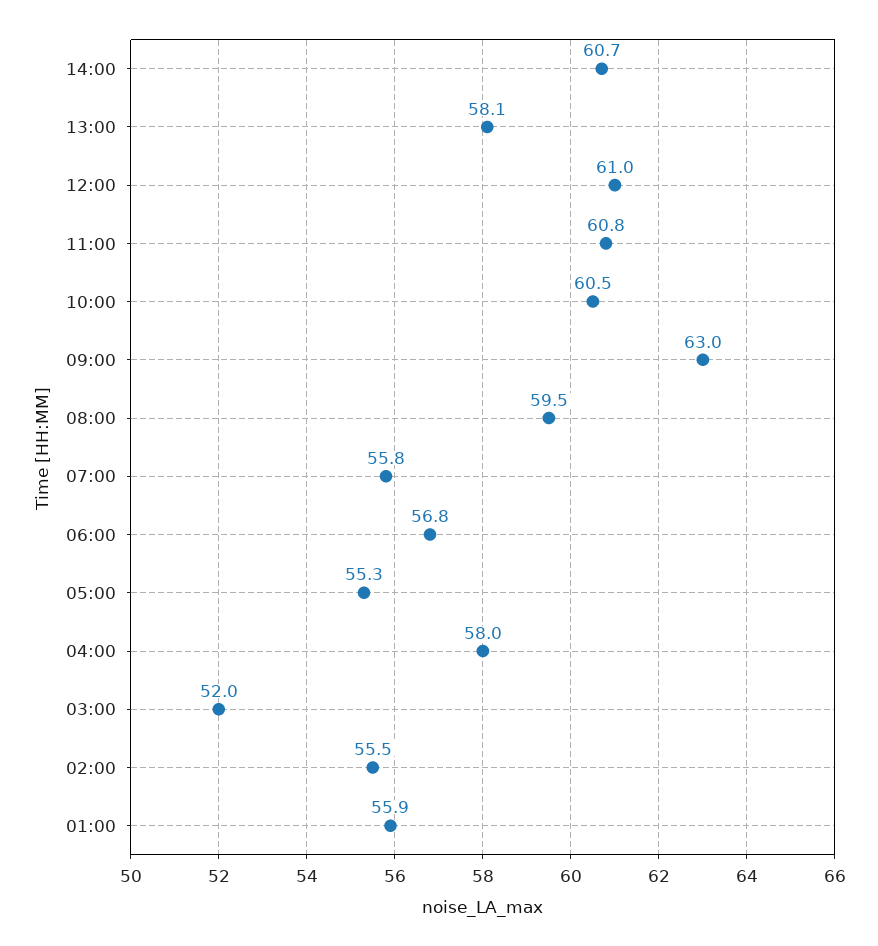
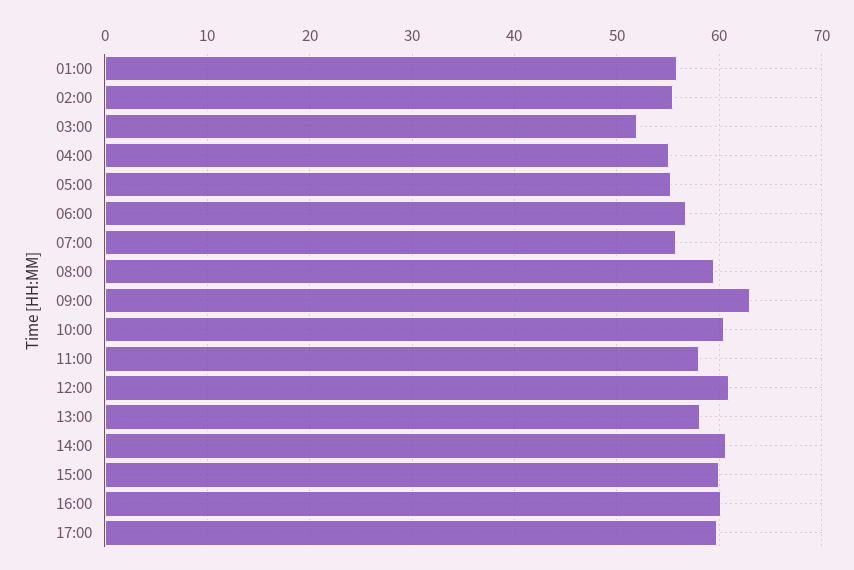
11:00: 60.8 -> 58
04:00: 58 -> 55
15:00: none -> 60
16:00: none -> 60
17:00: none -> 60

